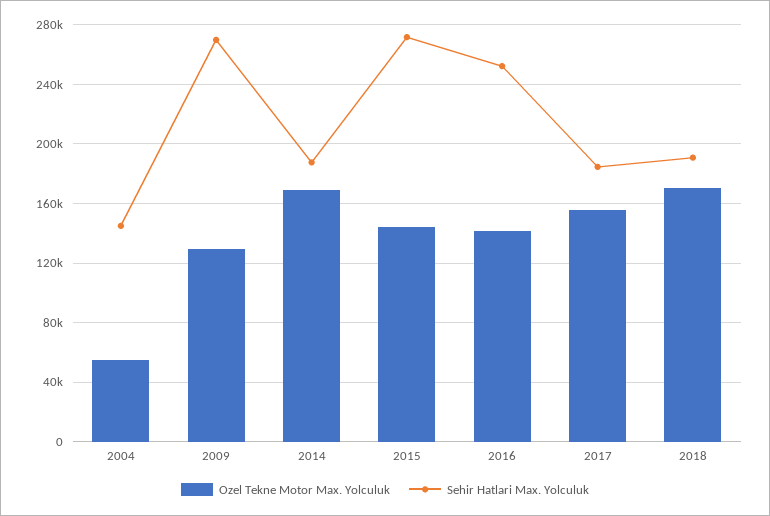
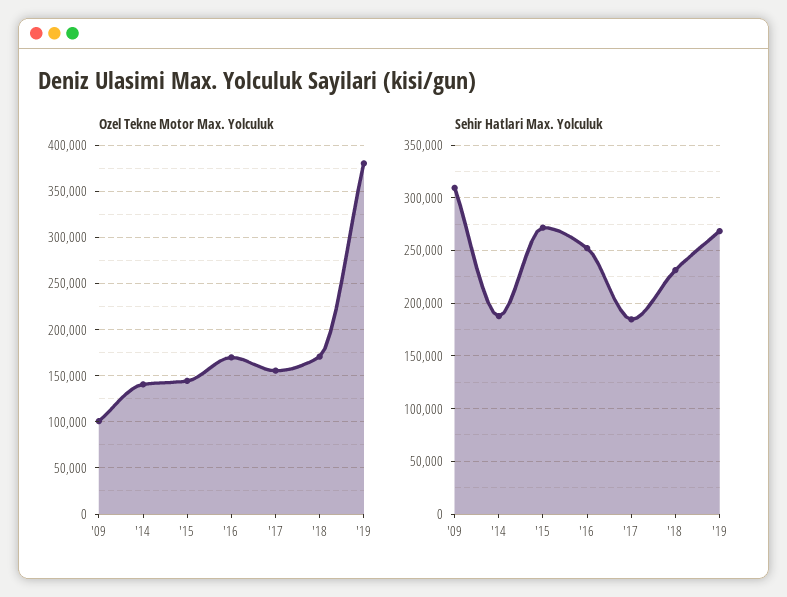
Ozel Tekne Motor Max. Yolculuk, 2004: 55000 -> none
Sehir Hatlari Max. Yolculuk, 2004: 145000 -> none
Ozel Tekne Motor Max. Yolculuk, 2009: 130000 -> 100000
Sehir Hatlari Max. Yolculuk, 2009: 270000 -> 310000
Ozel Tekne Motor Max. Yolculuk, 2014: 170000 -> 140000
Ozel Tekne Motor Max. Yolculuk, 2016: 140000 -> 170000
Sehir Hatlari Max. Yolculuk, 2018: 190000 -> 230000
Ozel Tekne Motor Max. Yolculuk, '19: none -> 380000
Sehir Hatlari Max. Yolculuk, '19: none -> 270000

